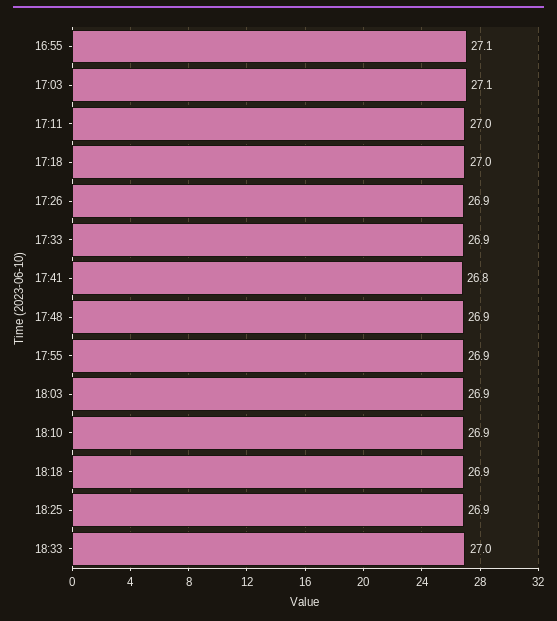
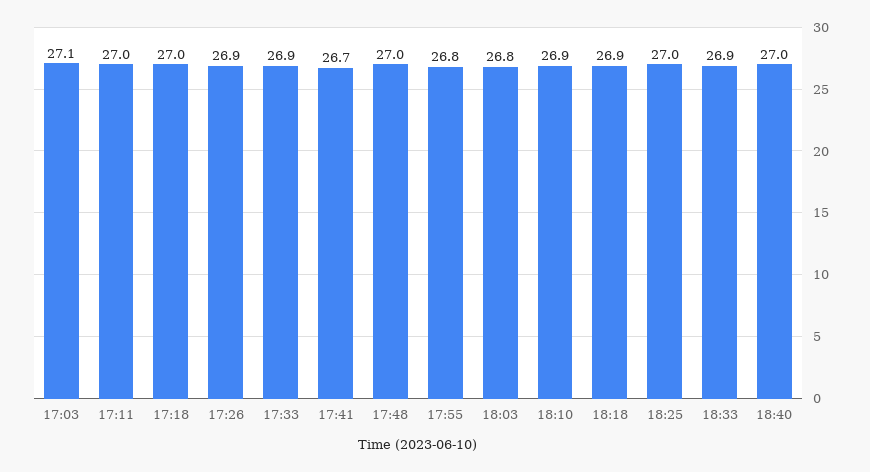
16:55: 27.1 -> none
17:41: 26.8 -> 26.7
17:48: 26.9 -> 27
17:55: 26.9 -> 26.8
18:03: 26.9 -> 26.8
18:25: 26.9 -> 27
18:33: 27 -> 26.9
18:40: none -> 27

